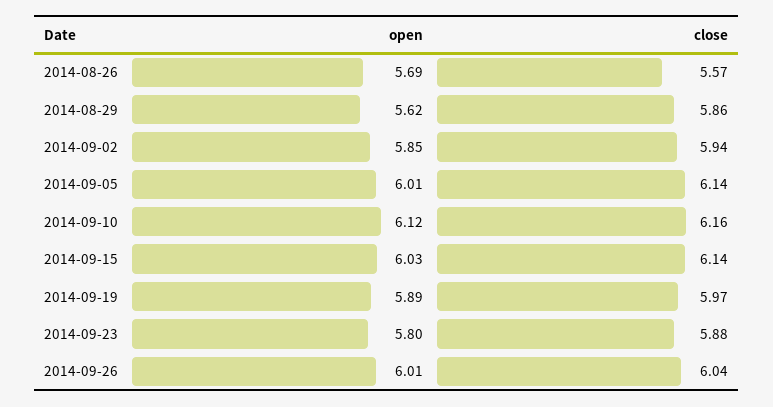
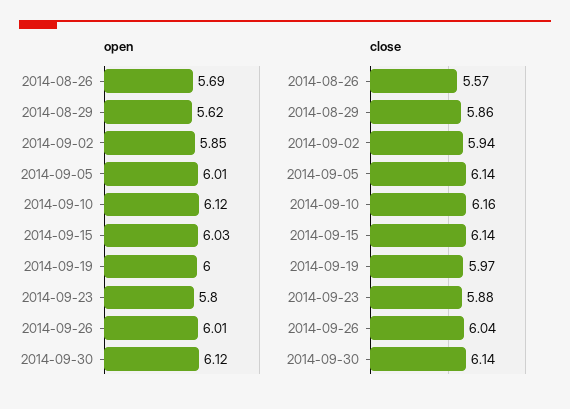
open, 2014-09-19: 5.89 -> 6
open, 2014-09-30: none -> 6.12
close, 2014-09-30: none -> 6.14

